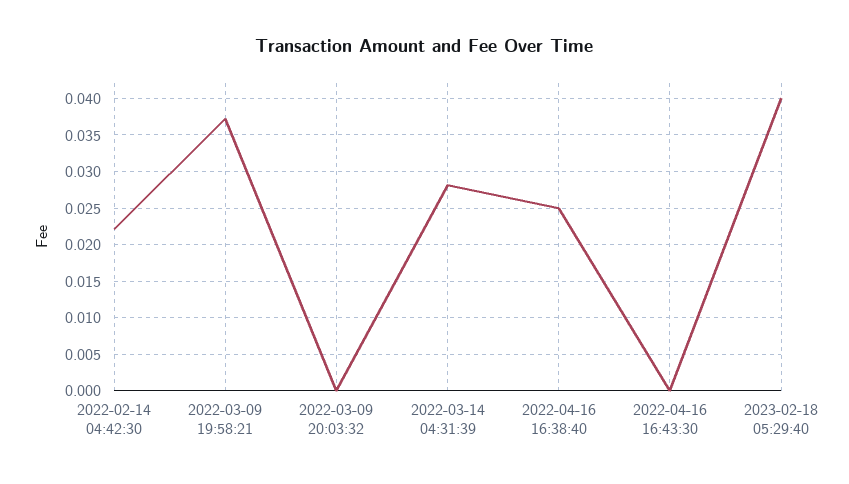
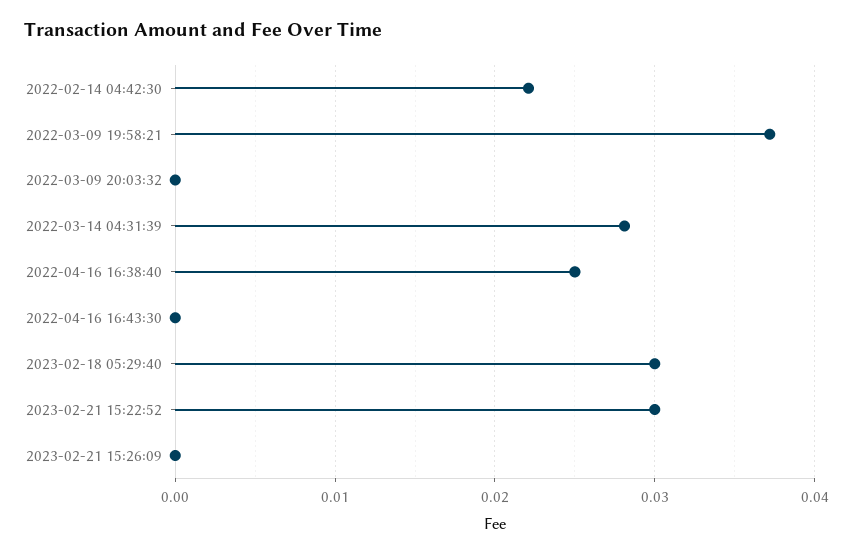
2023-02-18 05:29:40: 0.04 -> 0.03
2023-02-21 15:22:52: none -> 0.03
2023-02-21 15:26:09: none -> 0

